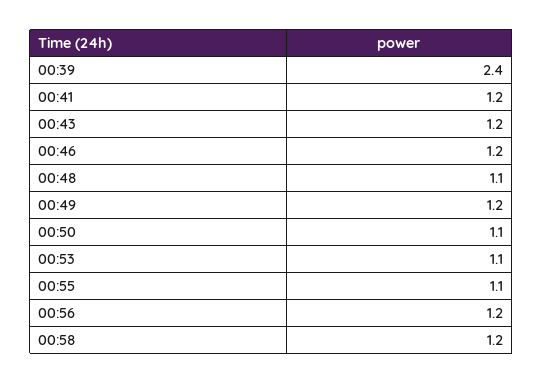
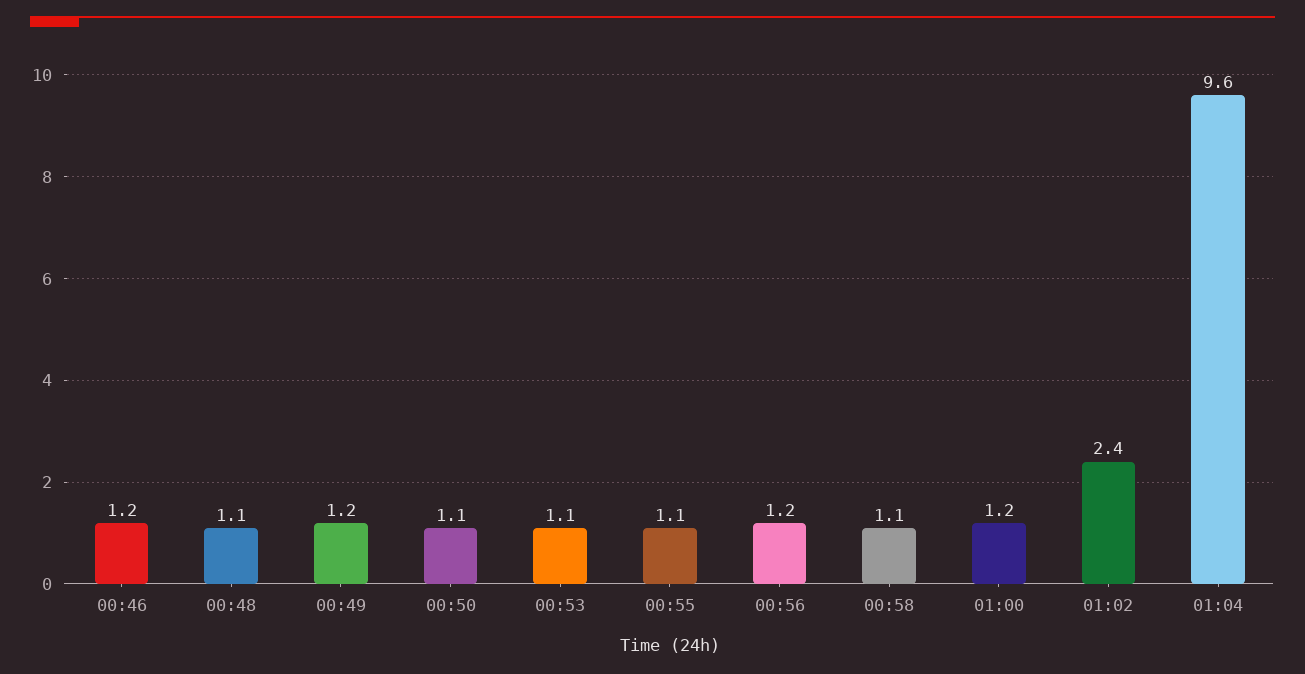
00:39: 2.4 -> none
00:41: 1.2 -> none
00:43: 1.2 -> none
00:58: 1.2 -> 1.1
01:00: none -> 1.2
01:02: none -> 2.4
01:04: none -> 9.6

